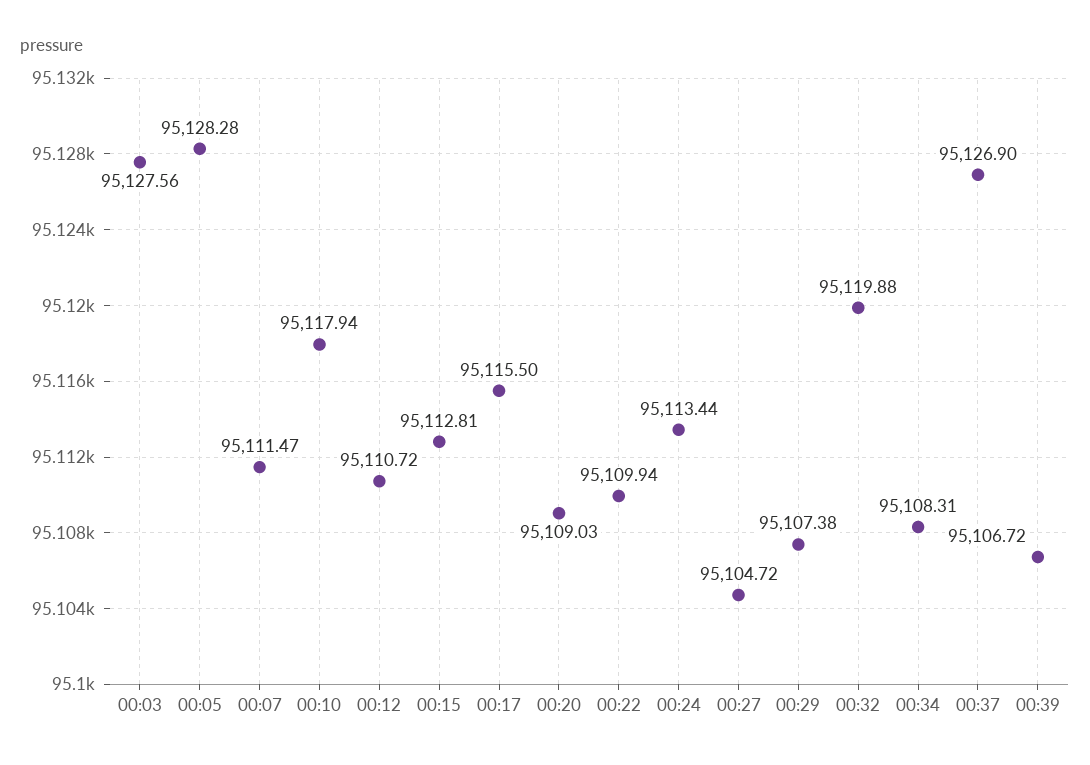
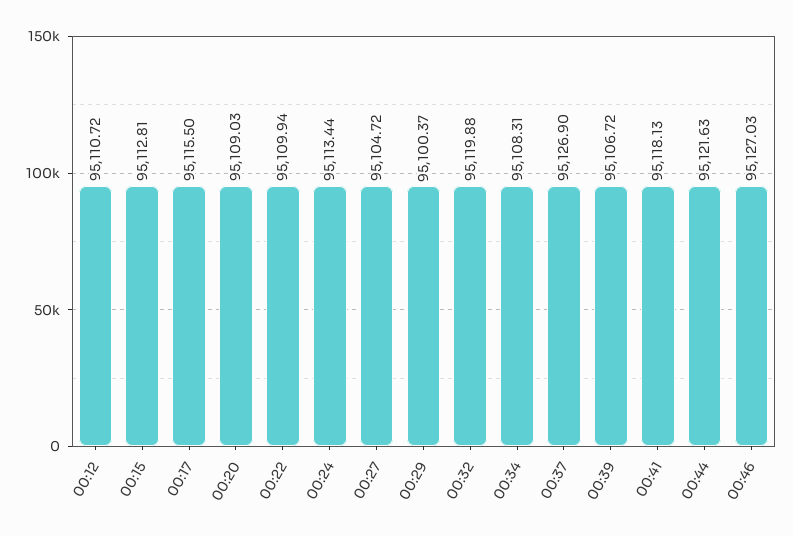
00:03: 95127.56 -> none
00:05: 95128.28 -> none
00:07: 95111.47 -> none
00:10: 95117.94 -> none
00:29: 95107.38 -> 95100.37
00:41: none -> 95118.13
00:44: none -> 95121.63
00:46: none -> 95127.03

